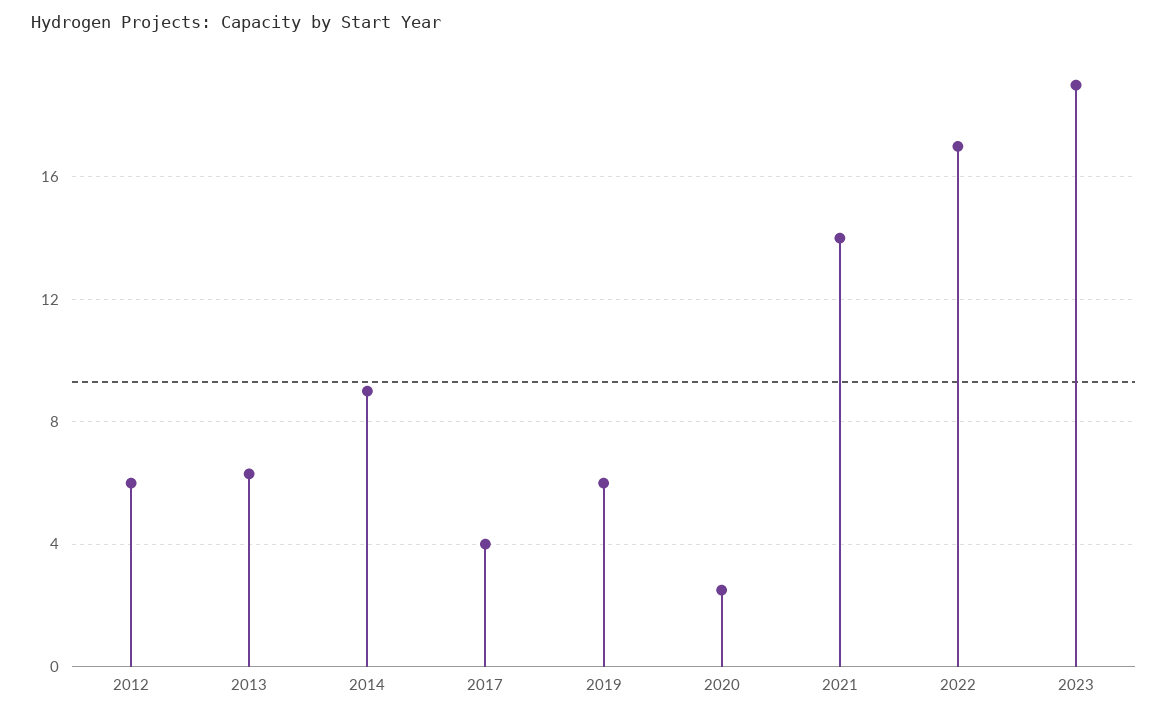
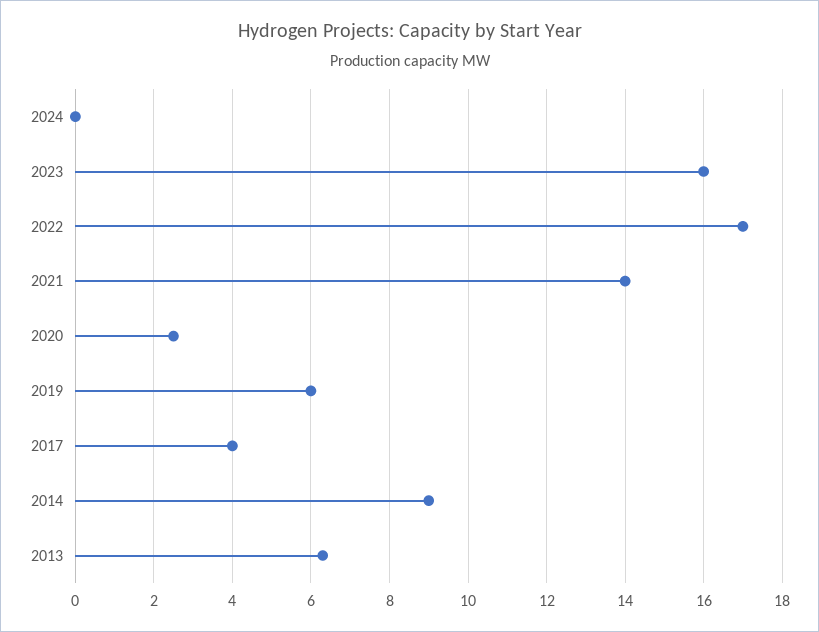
2012: 6 -> none
2023: 19 -> 16
2024: none -> 0

